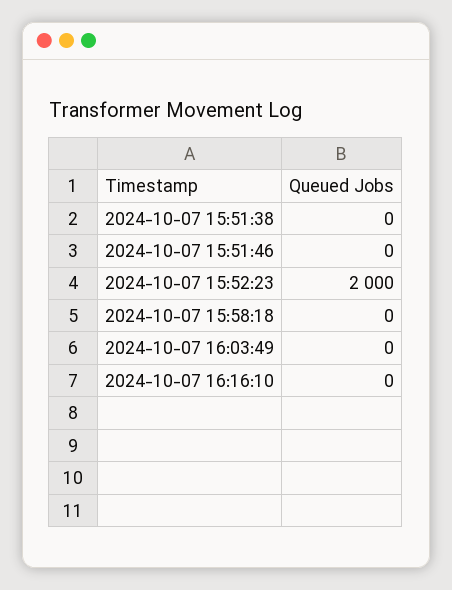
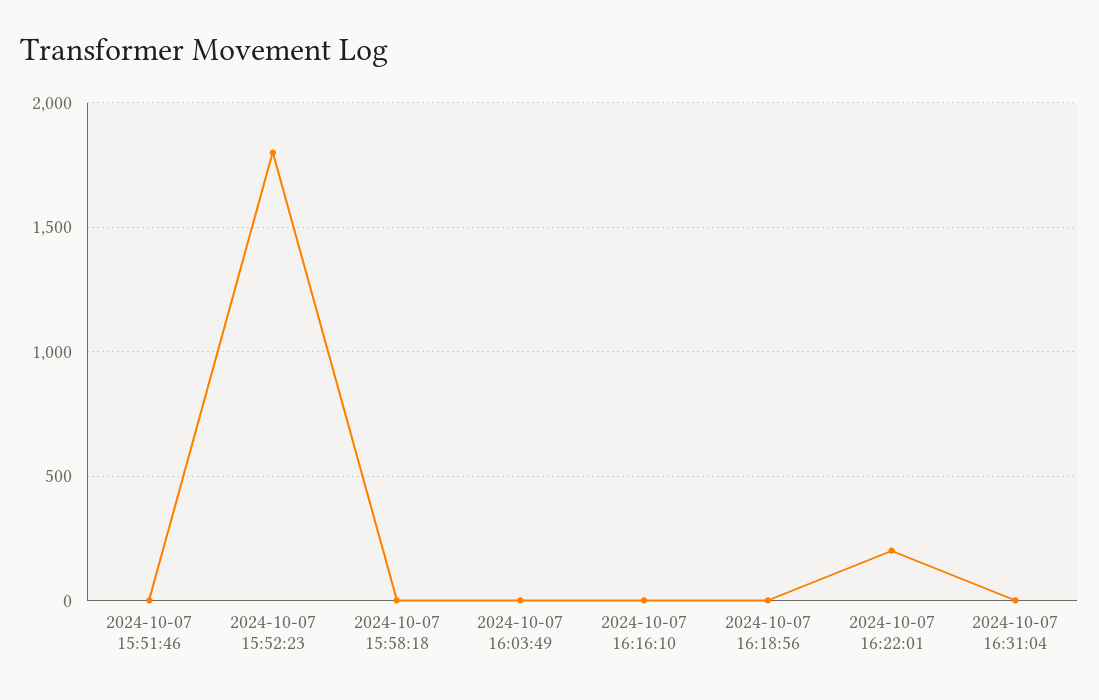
2024-10-07 15:51:38: 0 -> none
2024-10-07 15:52:23: 2000 -> 1800
2024-10-07 16:18:56: none -> 0
2024-10-07 16:22:01: none -> 200
2024-10-07 16:31:04: none -> 0

